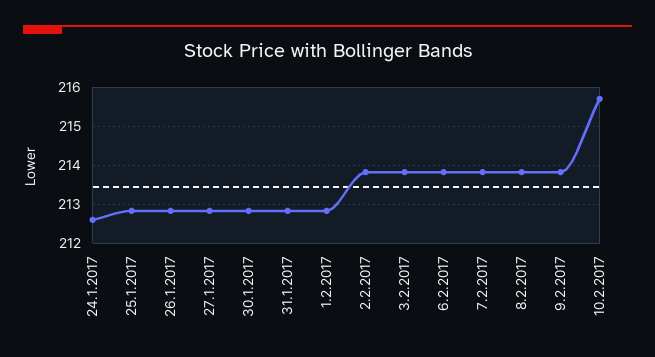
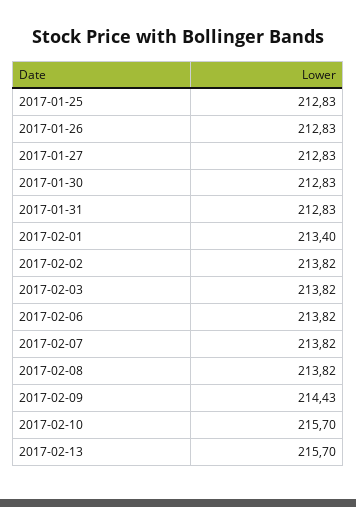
24.1.2017: 212.6 -> none
1.2.2017: 212.8 -> 213.4
9.2.2017: 213.8 -> 214.43
2017-02-13: none -> 215.7

